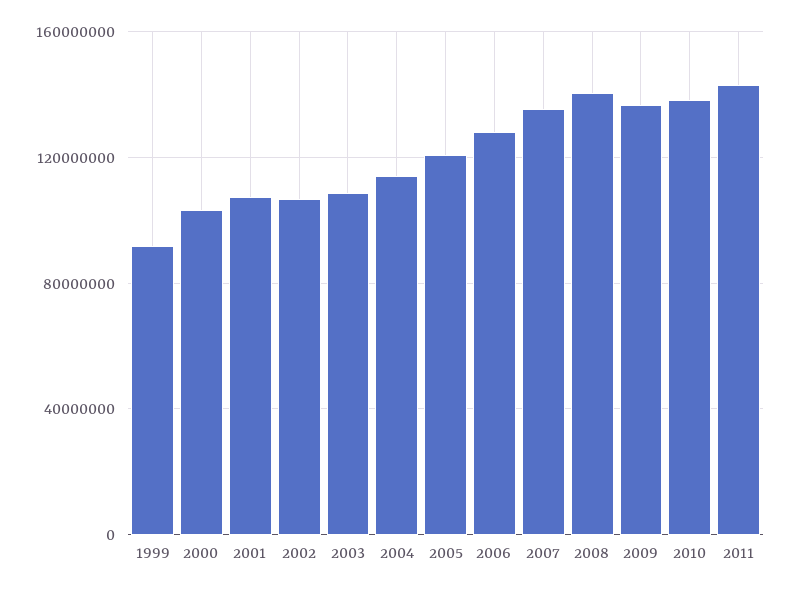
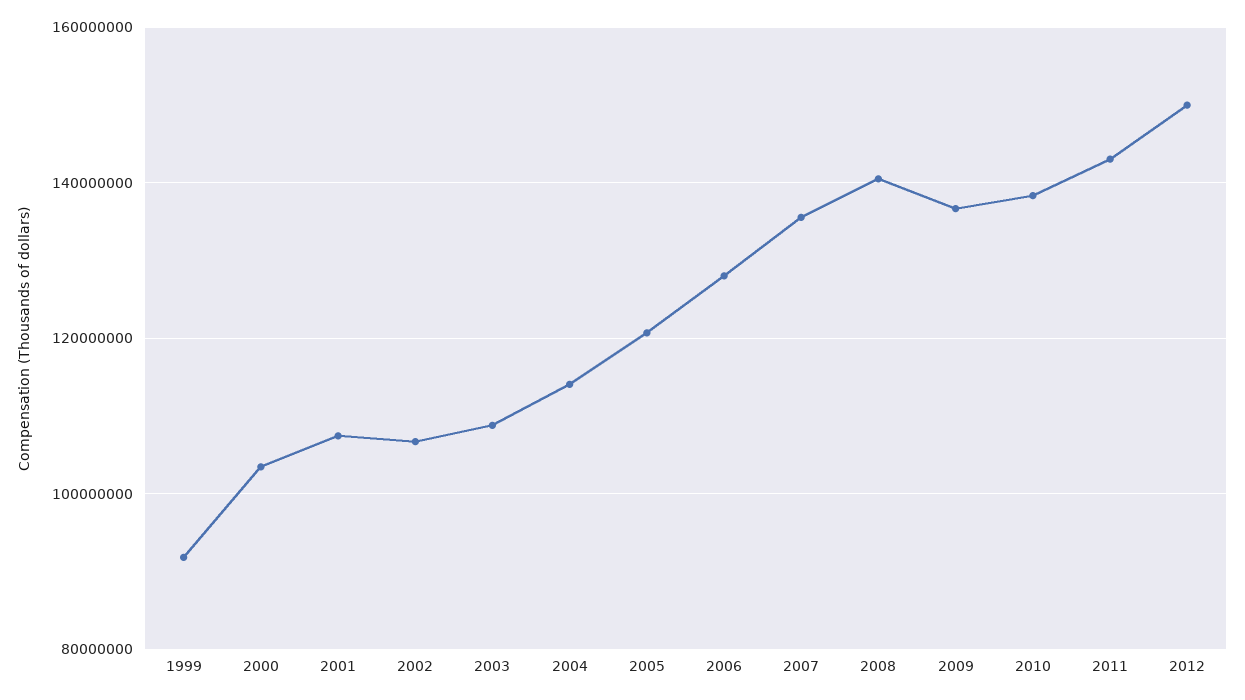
2012: none -> 150000000

